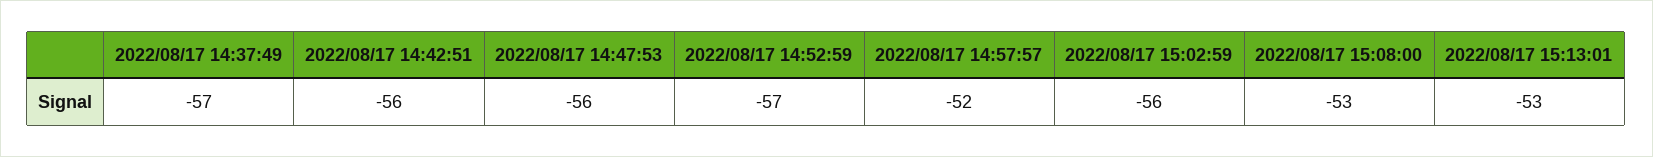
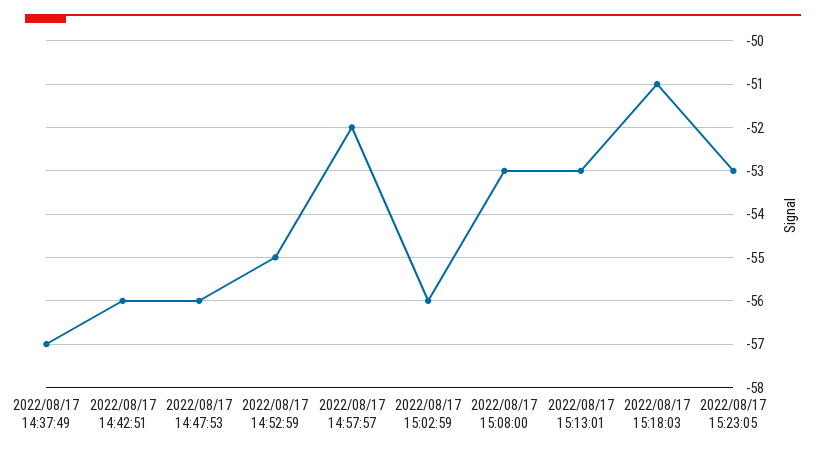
2022/08/17 14:52:59: -57 -> -55
2022/08/17 15:18:03: none -> -51
2022/08/17 15:23:05: none -> -53

